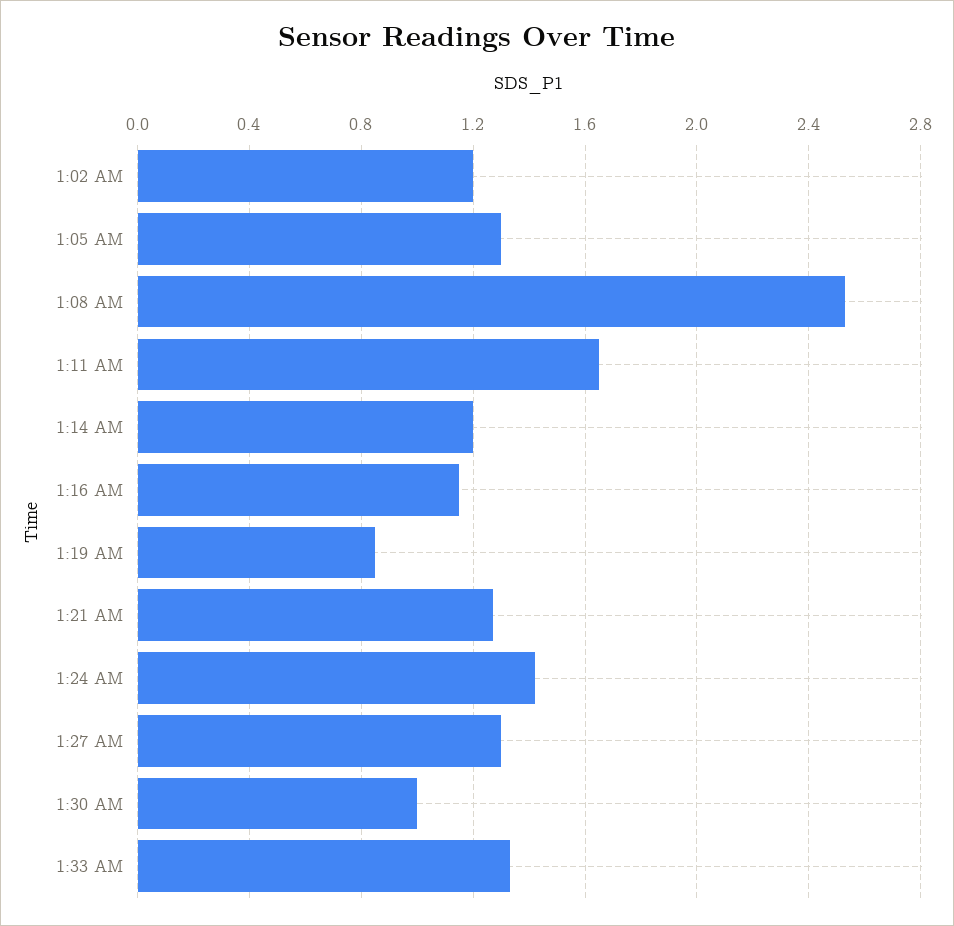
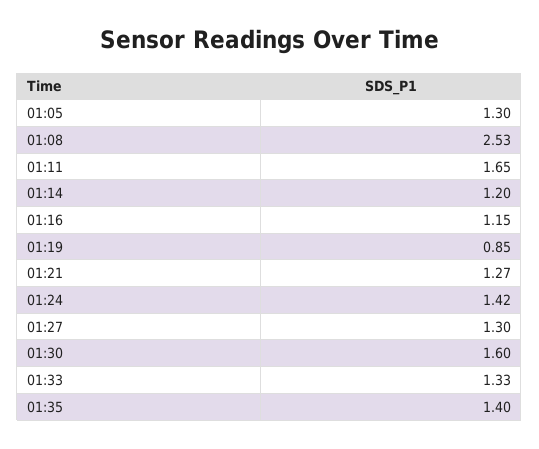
1:02 AM: 1.2 -> none
1:30 AM: 1 -> 1.6
01:35: none -> 1.4

